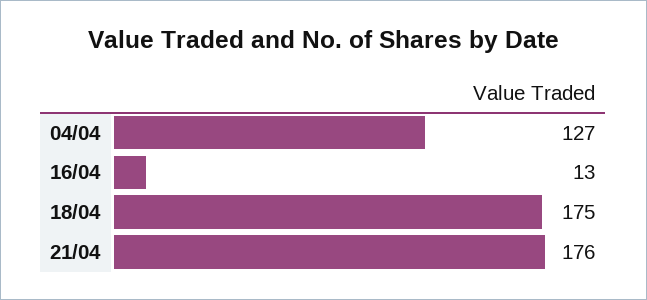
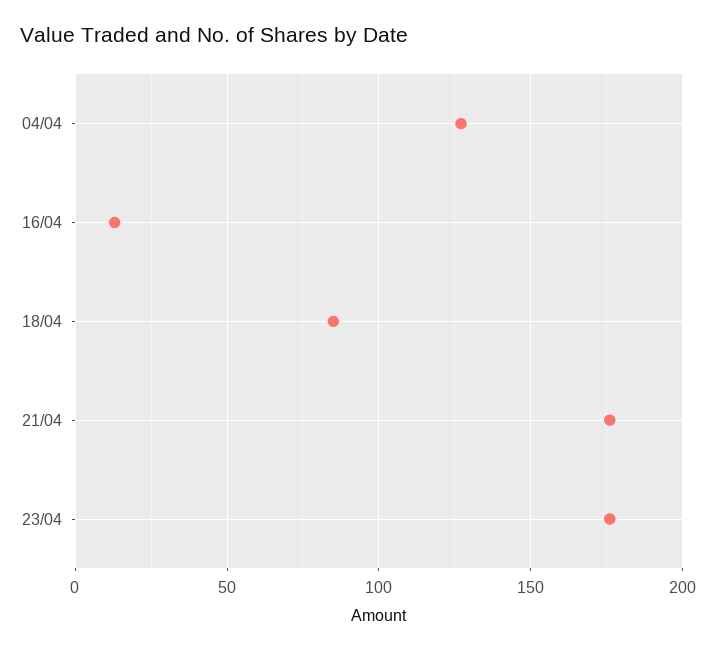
18/04: 175 -> 85
23/04: none -> 175

